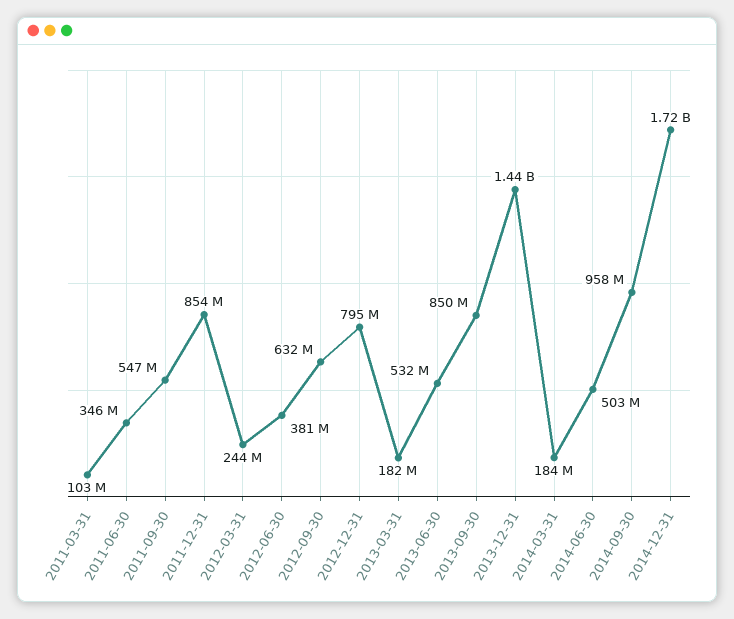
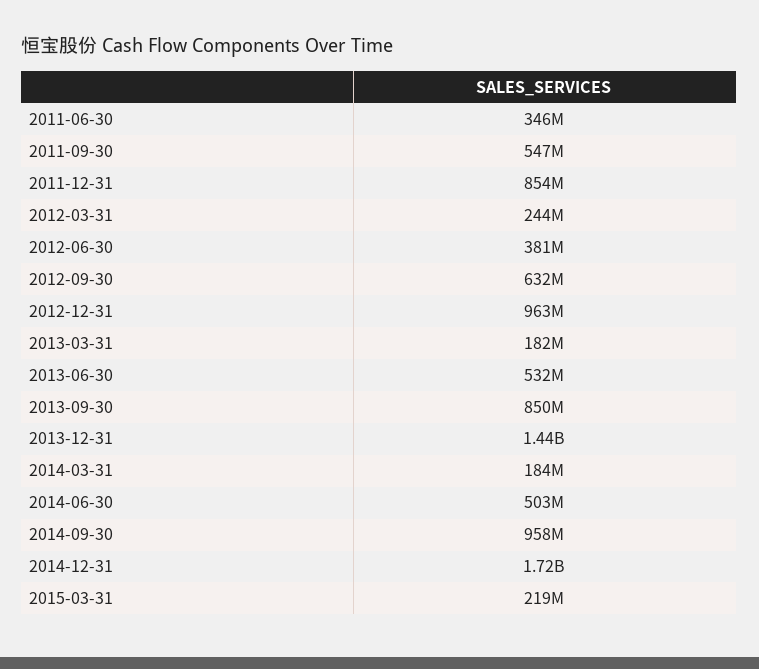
2011-03-31: 103000000 -> none
2012-12-31: 795000000 -> 963000000
2015-03-31: none -> 219000000

